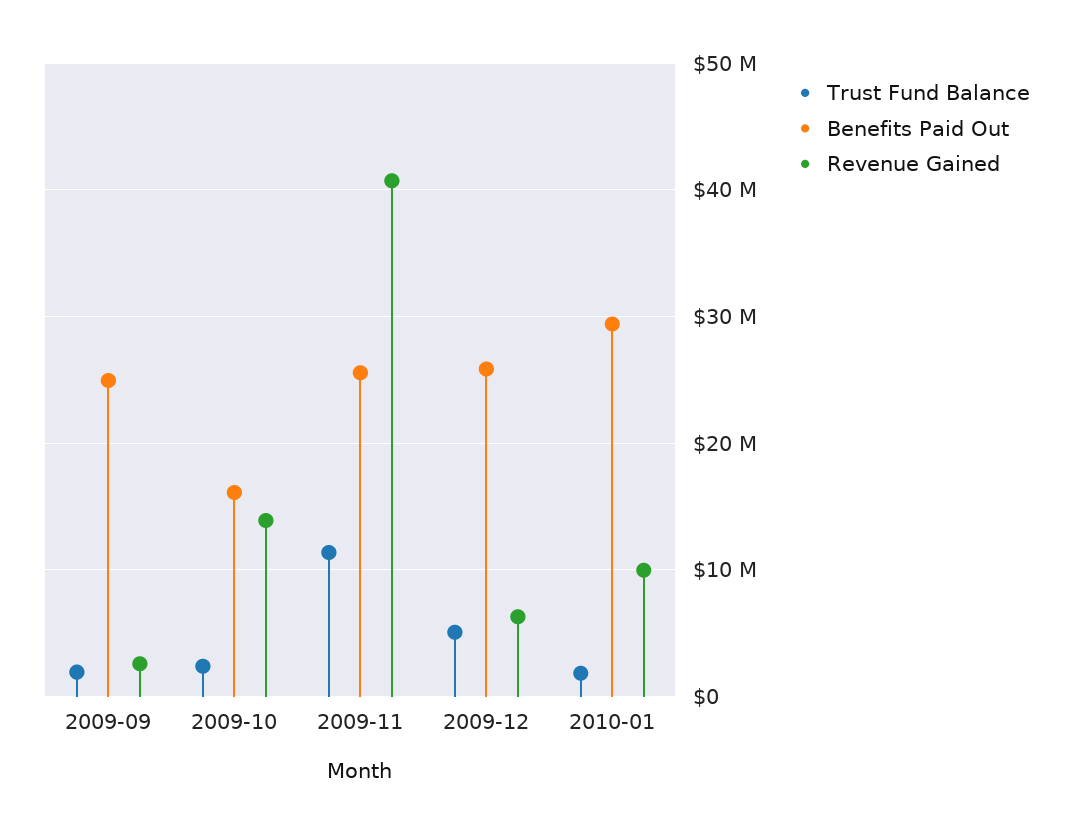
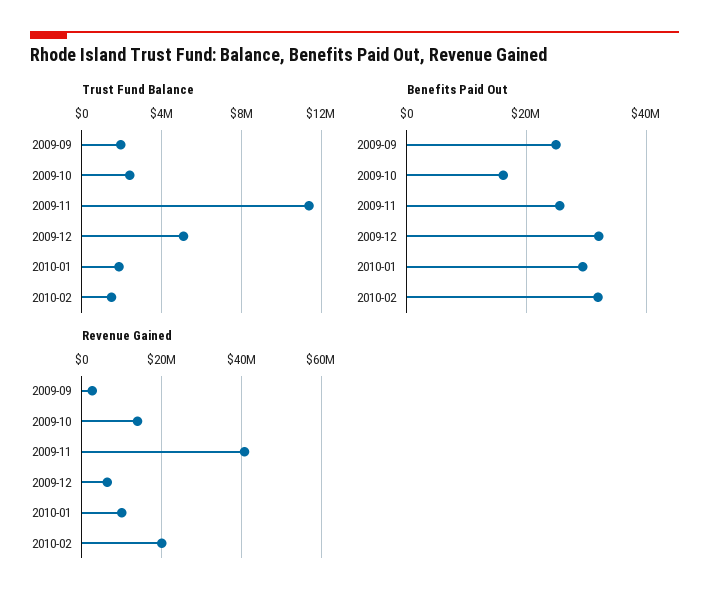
Benefits Paid Out, 2009-12: 26000000 -> 32000000
Trust Fund Balance, 2010-02: none -> 1500000
Benefits Paid Out, 2010-02: none -> 32000000
Revenue Gained, 2010-02: none -> 20000000

